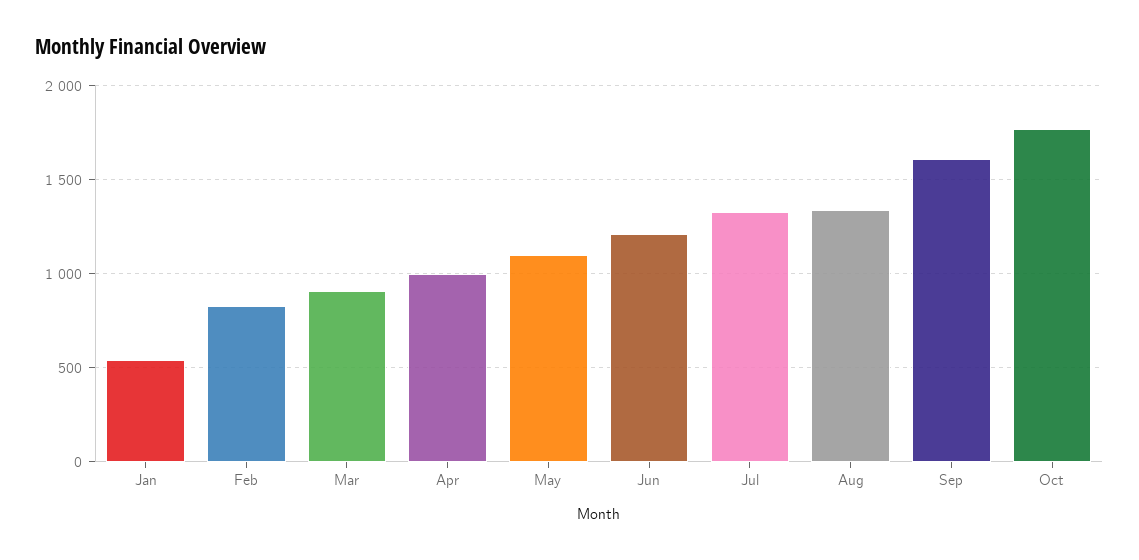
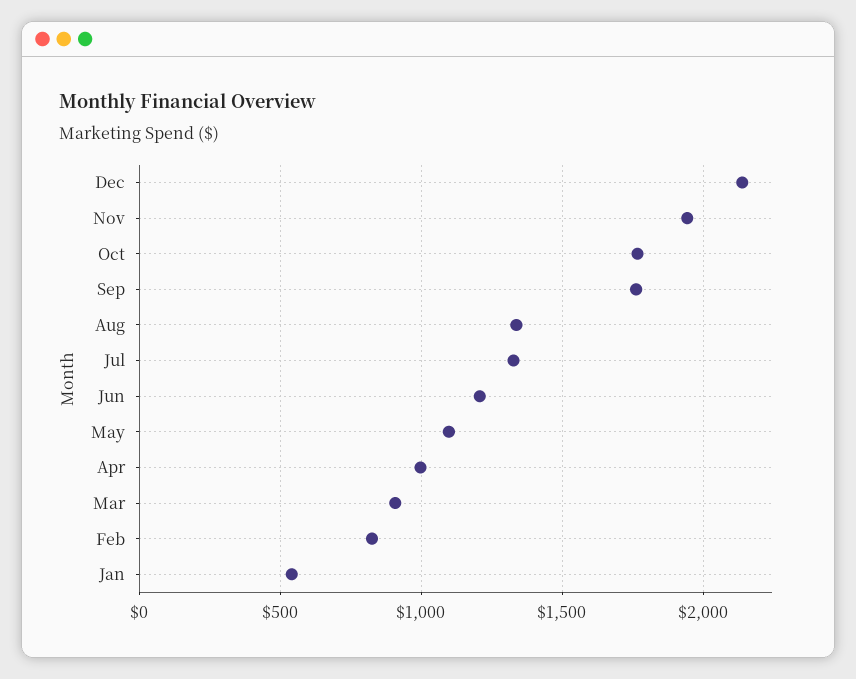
Sep: 1600 -> 1750
Dec: none -> 2150
Nov: none -> 1950

